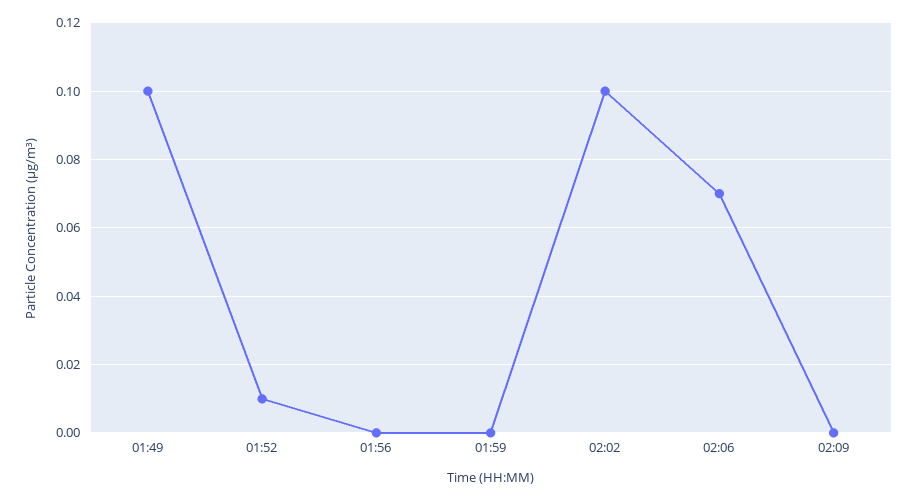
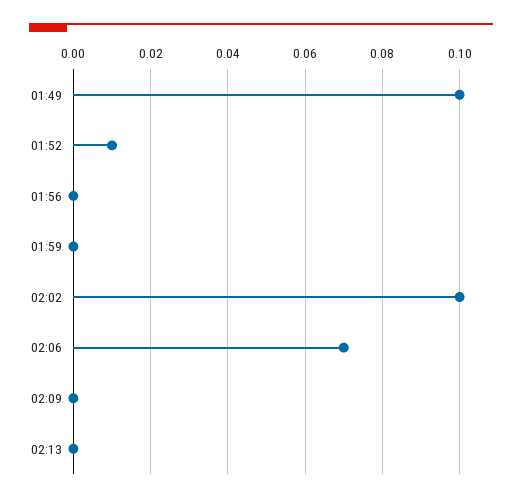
02:13: none -> 0

